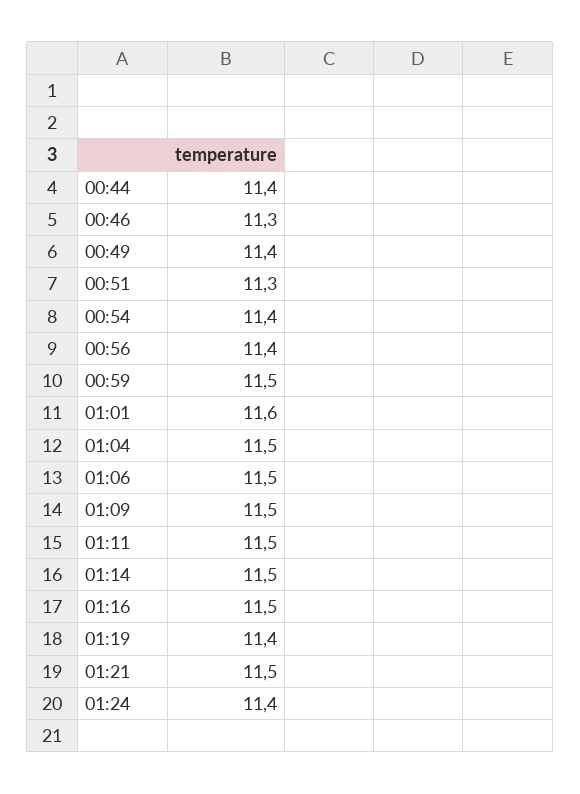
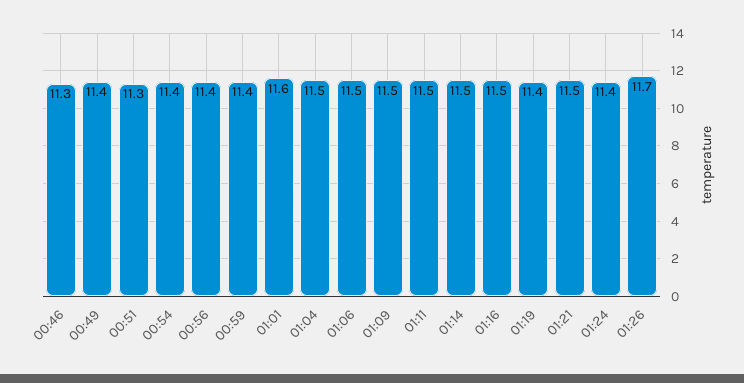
00:44: 11.4 -> none
00:59: 11.5 -> 11.4
01:26: none -> 11.7

